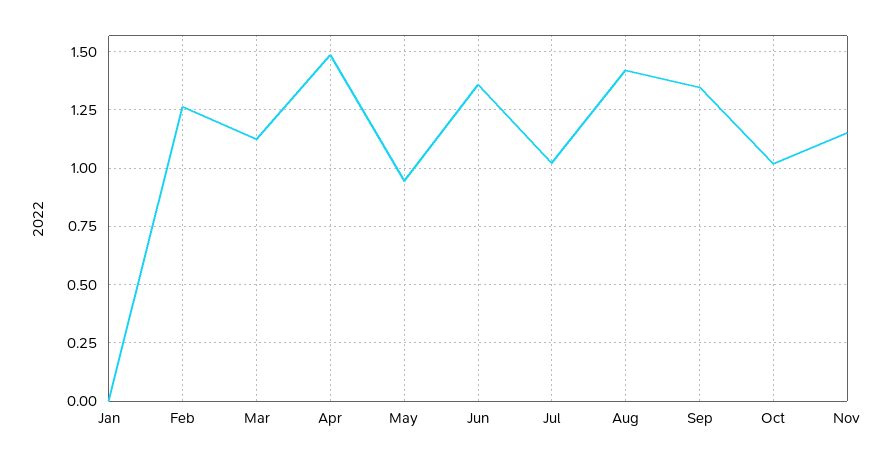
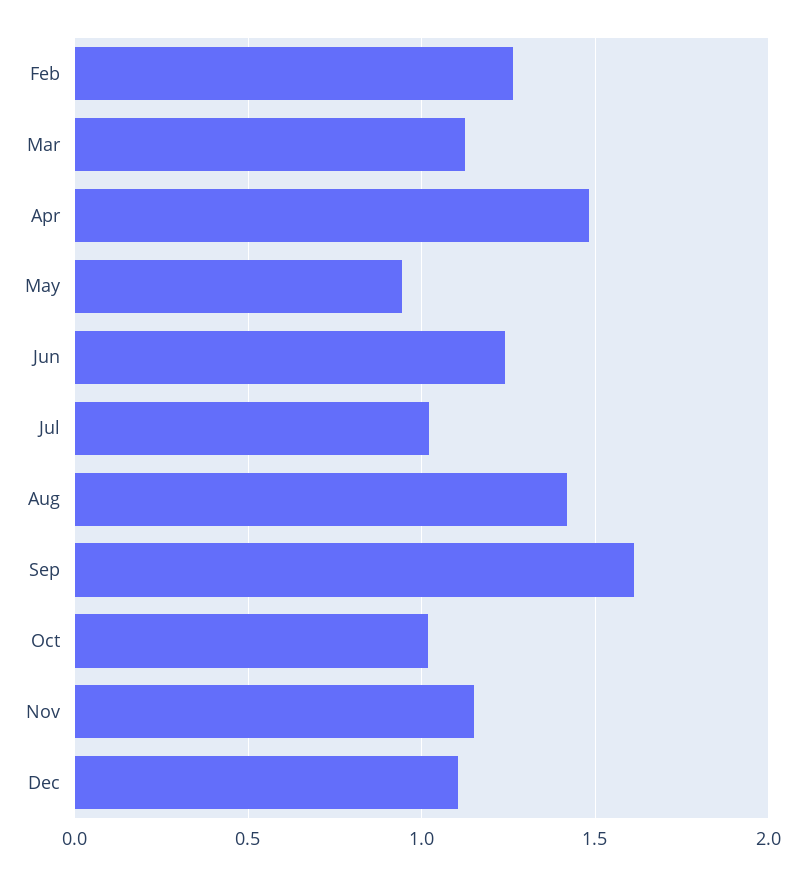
Jan: 0 -> none
Jun: 1.35 -> 1.25
Sep: 1.35 -> 1.6
Dec: none -> 1.1

